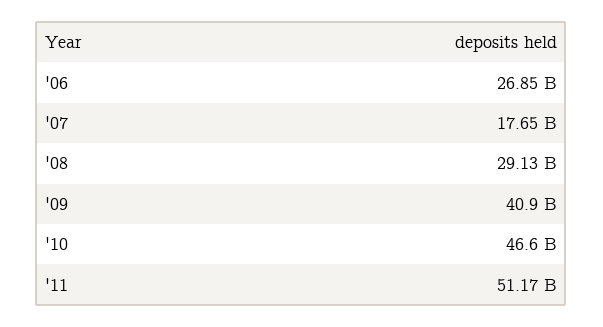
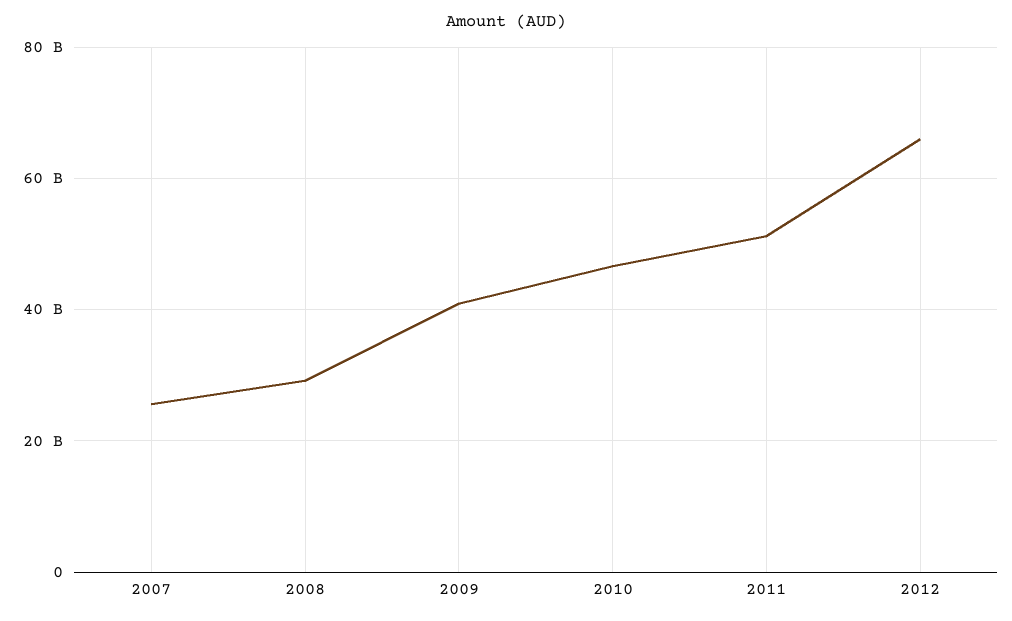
'06: 26850000000 -> none
'07: 17650000000 -> 26000000000
2012: none -> 66000000000

